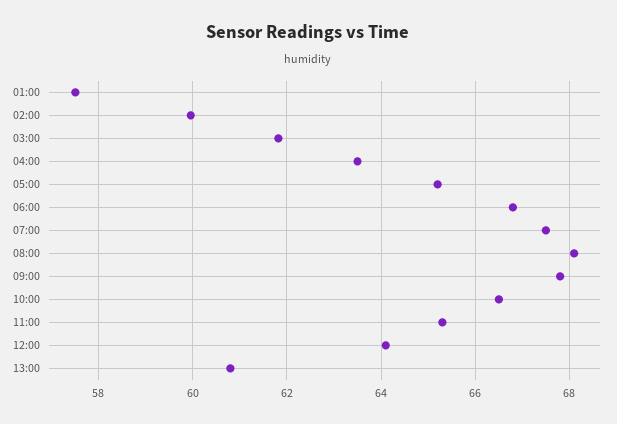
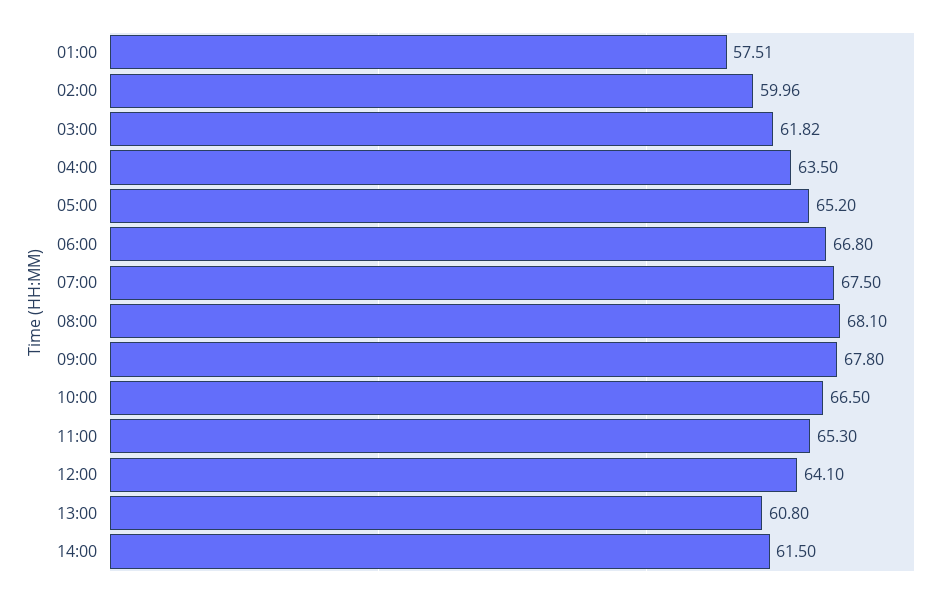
14:00: none -> 61.5

